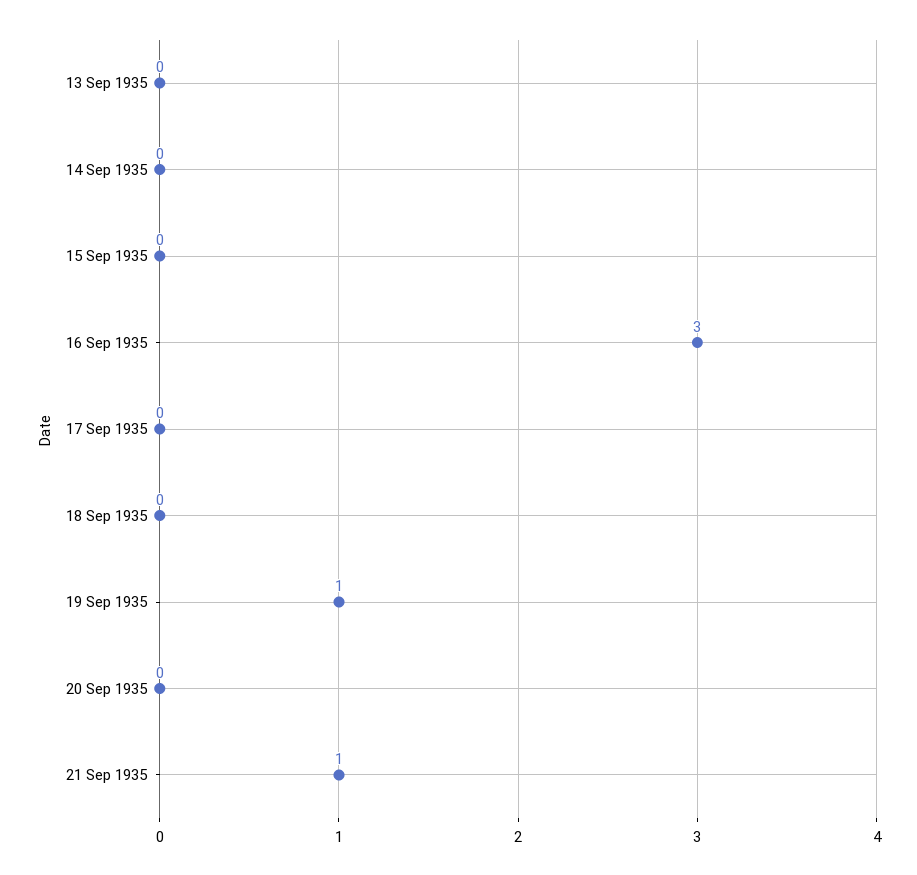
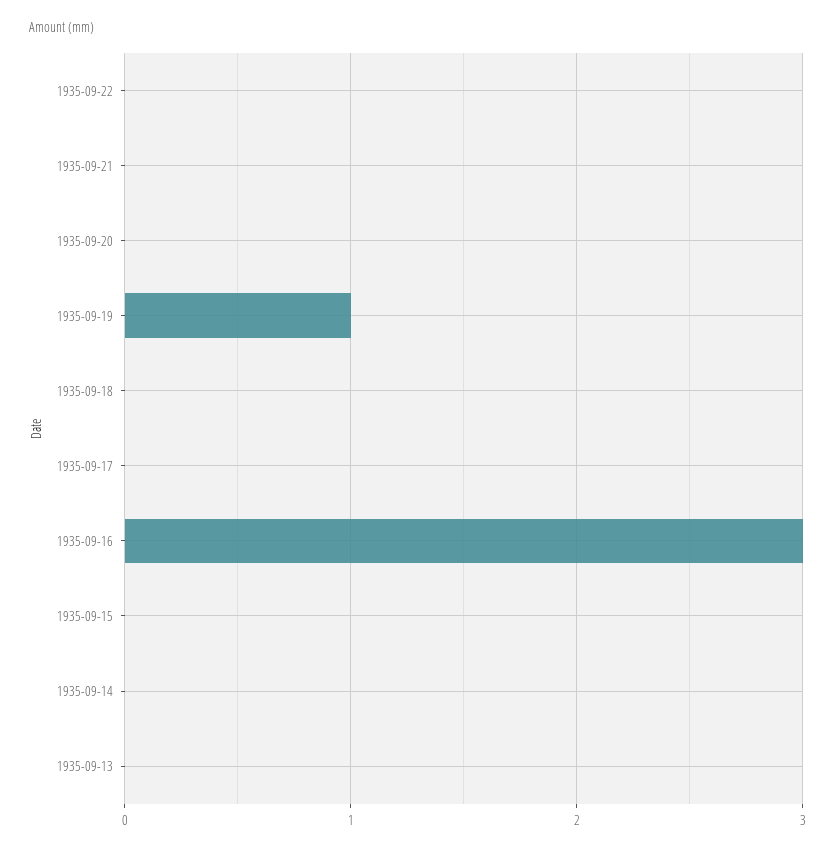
21 Sep 1935: 1 -> 0
1935-09-22: none -> 0

